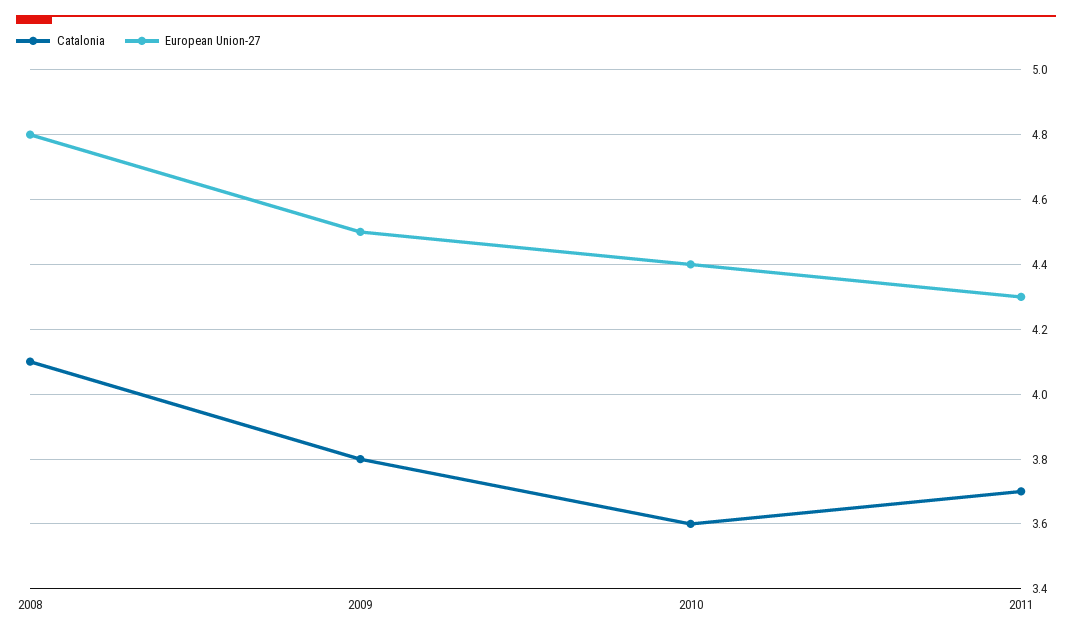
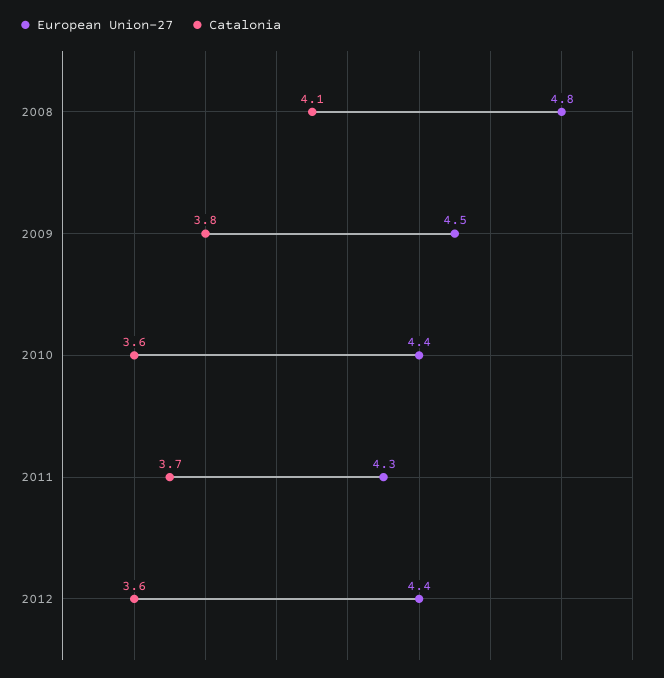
European Union-27, 2012: none -> 4.4
Catalonia, 2012: none -> 3.6

